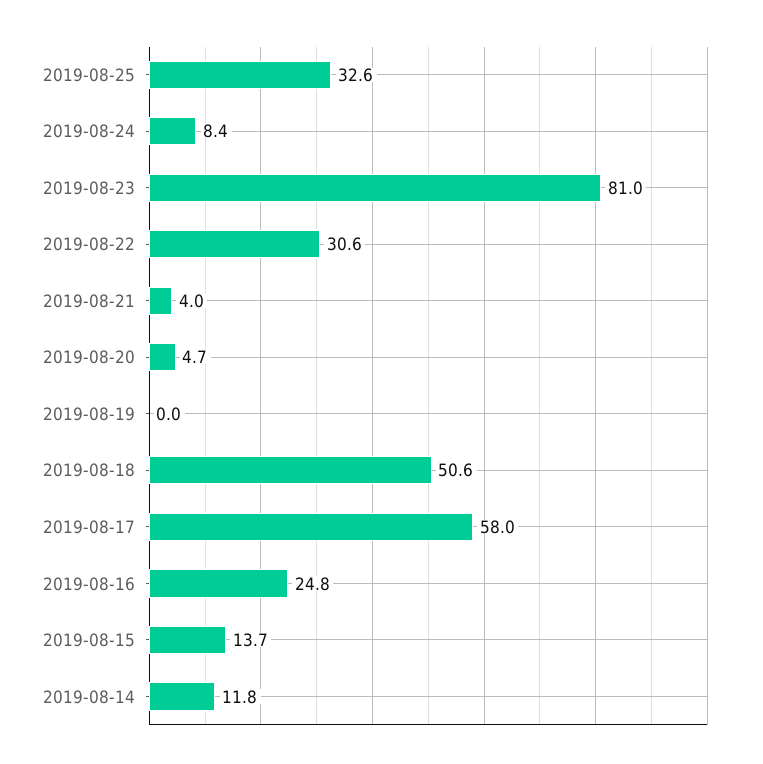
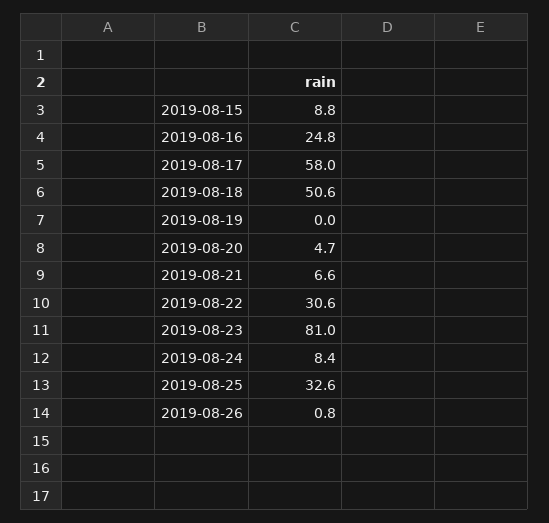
2019-08-21: 4 -> 6.6
2019-08-15: 13.7 -> 8.8
2019-08-14: 11.8 -> none
2019-08-26: none -> 0.8

